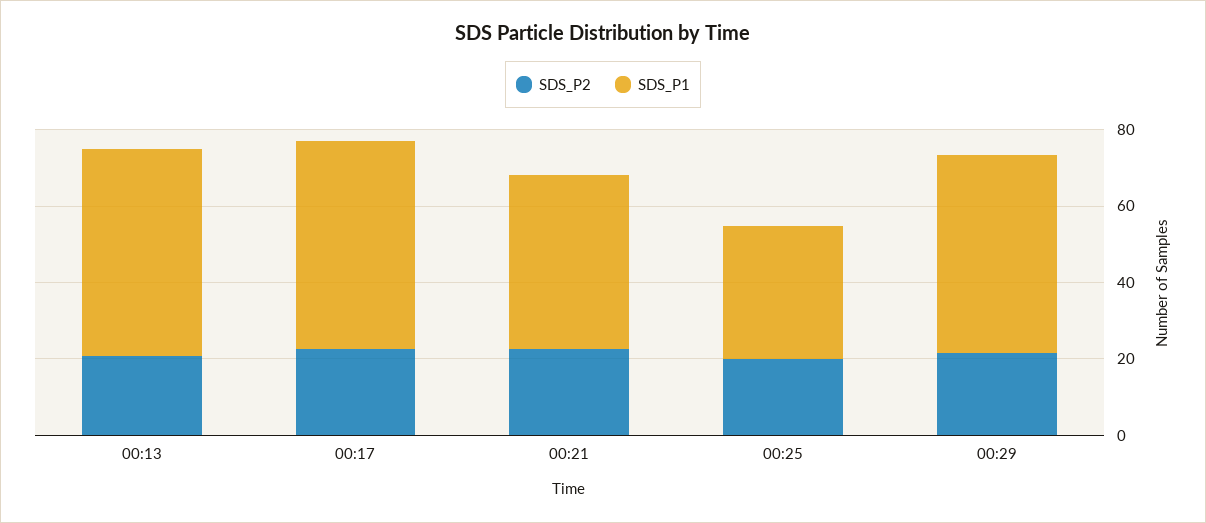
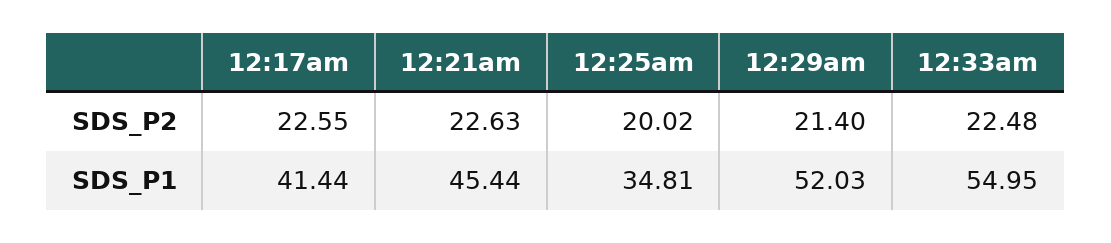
SDS_P2, 00:13: 20 -> none
SDS_P1, 00:13: 55 -> none
SDS_P1, 00:17: 55 -> 41.44
SDS_P2, 12:33am: none -> 22.48
SDS_P1, 12:33am: none -> 54.95

